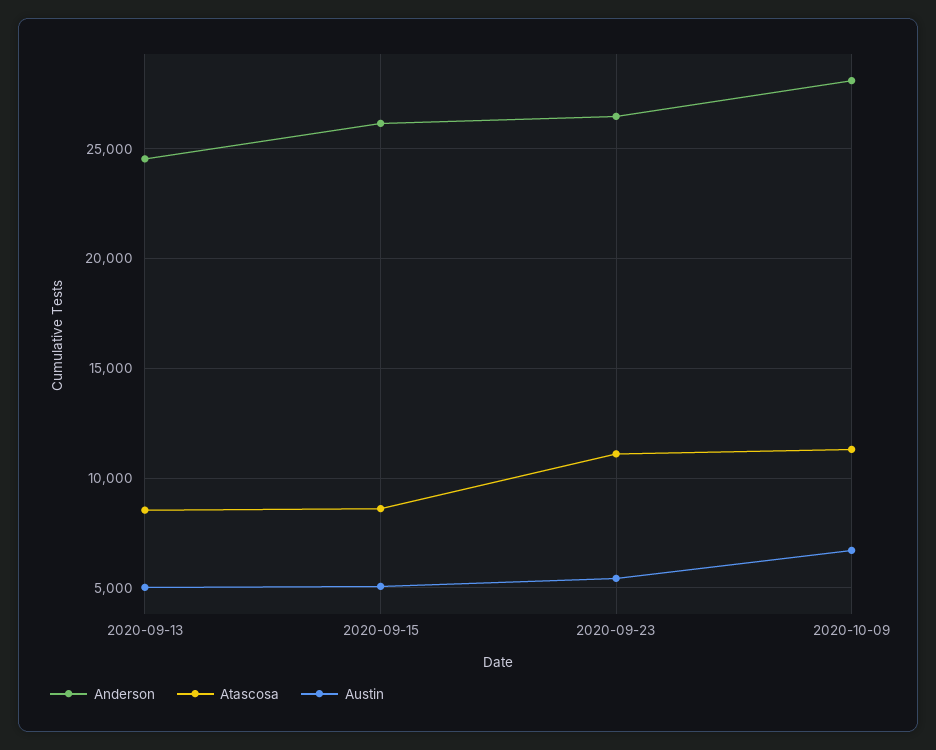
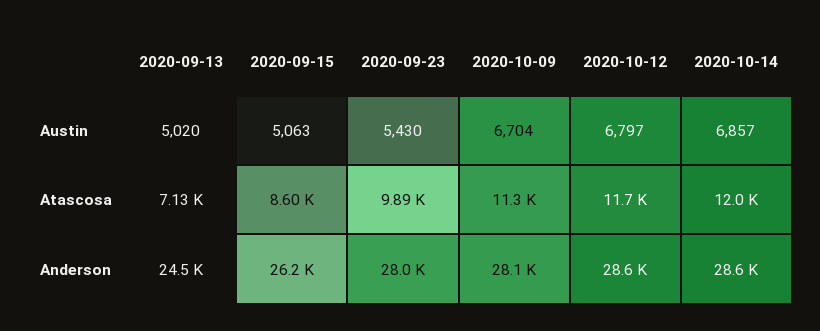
Atascosa, 2020-09-13: 8500 -> 7130
Anderson, 2020-09-23: 26500 -> 28000
Atascosa, 2020-09-23: 11000 -> 9890
Austin, 2020-10-12: none -> 6797
Austin, 2020-10-14: none -> 6857
Atascosa, 2020-10-12: none -> 11700
Atascosa, 2020-10-14: none -> 12000
Anderson, 2020-10-12: none -> 28600
Anderson, 2020-10-14: none -> 28600

